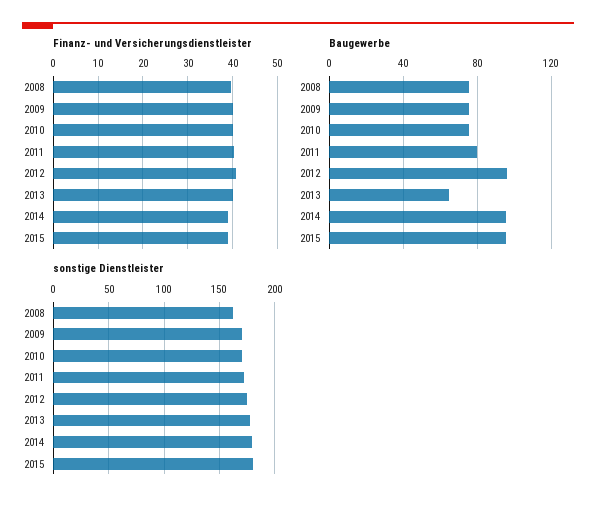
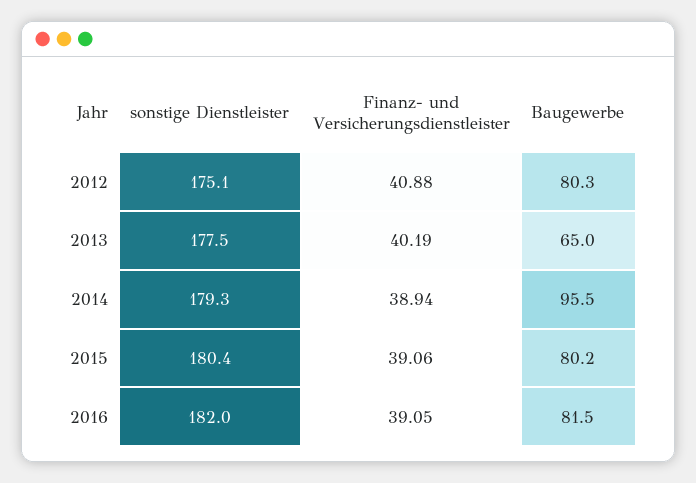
Finanz- und Versicherungsdienstleister, 2008: 40 -> none
Finanz- und Versicherungsdienstleister, 2009: 40 -> none
Finanz- und Versicherungsdienstleister, 2010: 40 -> none
Finanz- und Versicherungsdienstleister, 2011: 40 -> none
Baugewerbe, 2008: 75 -> none
Baugewerbe, 2009: 75 -> none
Baugewerbe, 2010: 75 -> none
Baugewerbe, 2011: 80 -> none
Baugewerbe, 2012: 95 -> 80.3
Baugewerbe, 2015: 95 -> 80.2
sonstige Dienstleister, 2008: 160 -> none
sonstige Dienstleister, 2009: 170 -> none
sonstige Dienstleister, 2010: 170 -> none
sonstige Dienstleister, 2011: 170 -> none
sonstige Dienstleister, 2016: none -> 182
Finanz- und Versicherungsdienstleister, 2016: none -> 39.05
Baugewerbe, 2016: none -> 81.5

